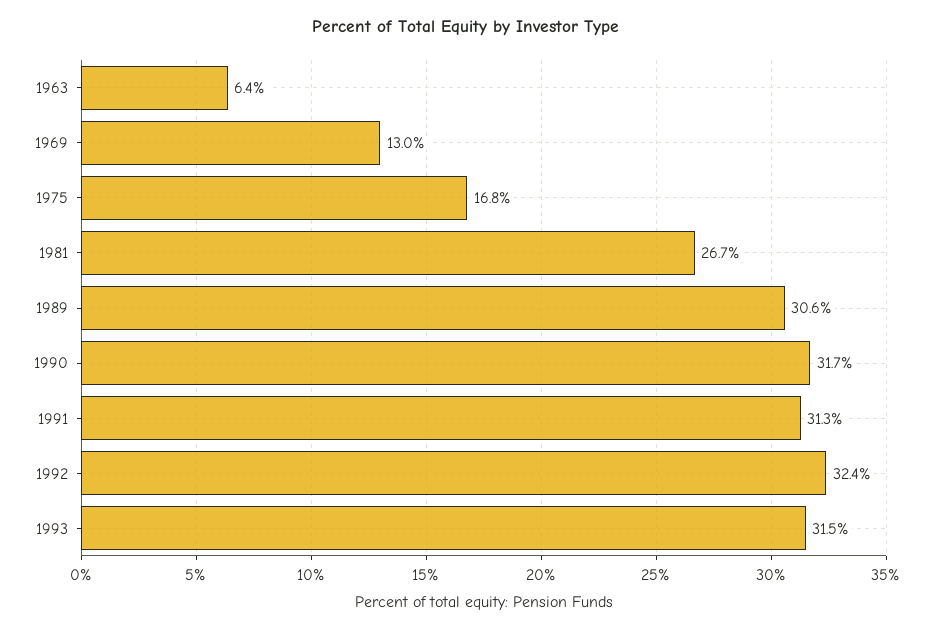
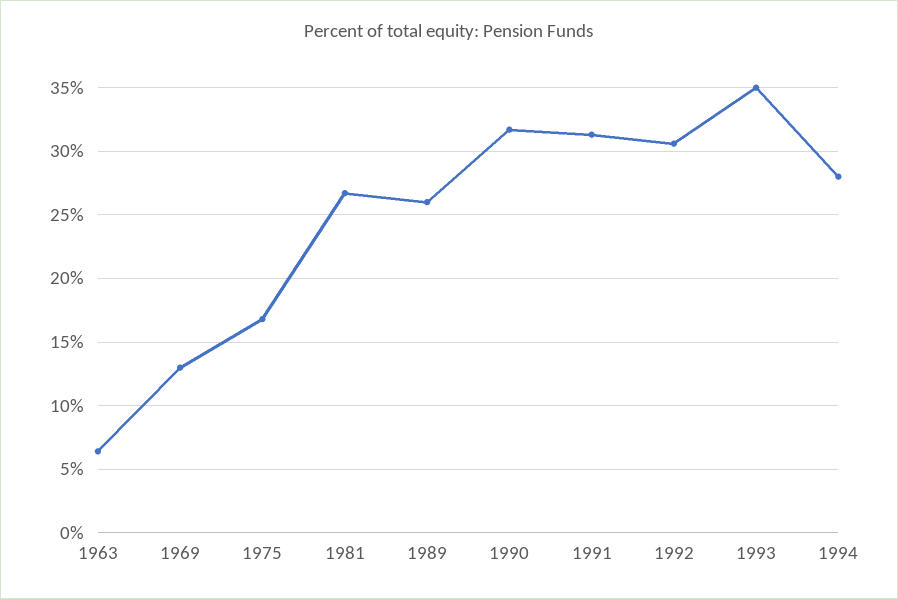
1989: 30.6 -> 26
1992: 32.4 -> 30.5
1993: 31.5 -> 35
1994: none -> 28

